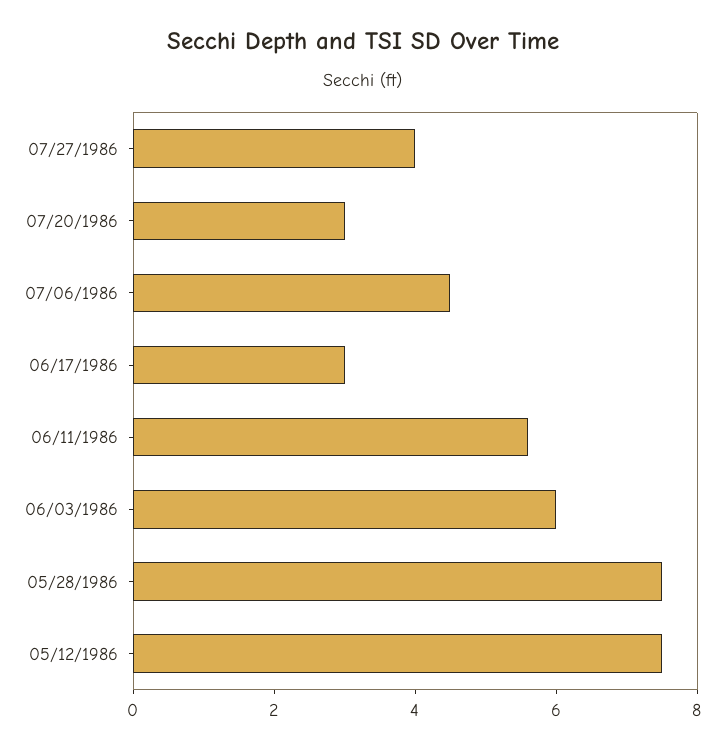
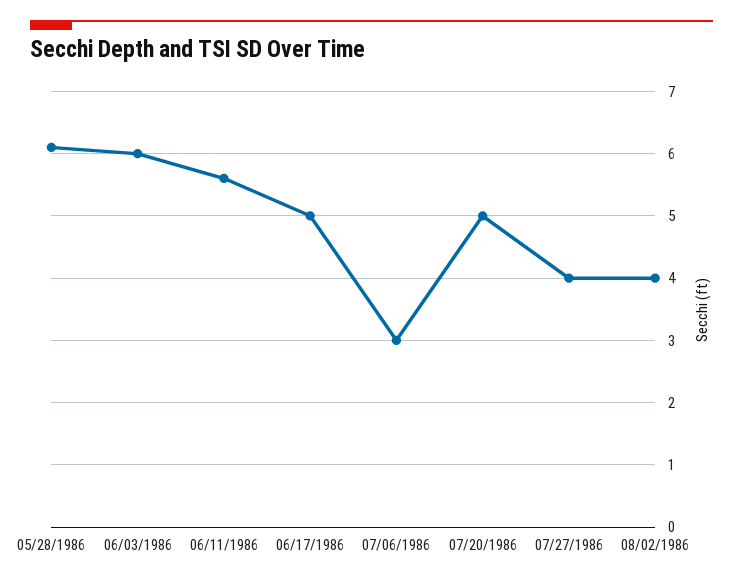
07/20/1986: 3 -> 5
07/06/1986: 4.5 -> 3
06/17/1986: 3 -> 5
05/28/1986: 7.5 -> 6.1
05/12/1986: 7.5 -> none
08/02/1986: none -> 4

